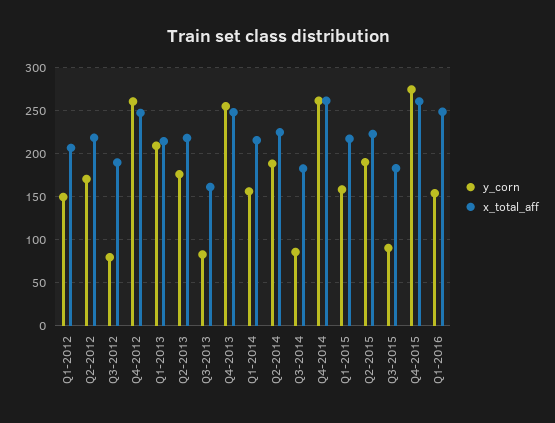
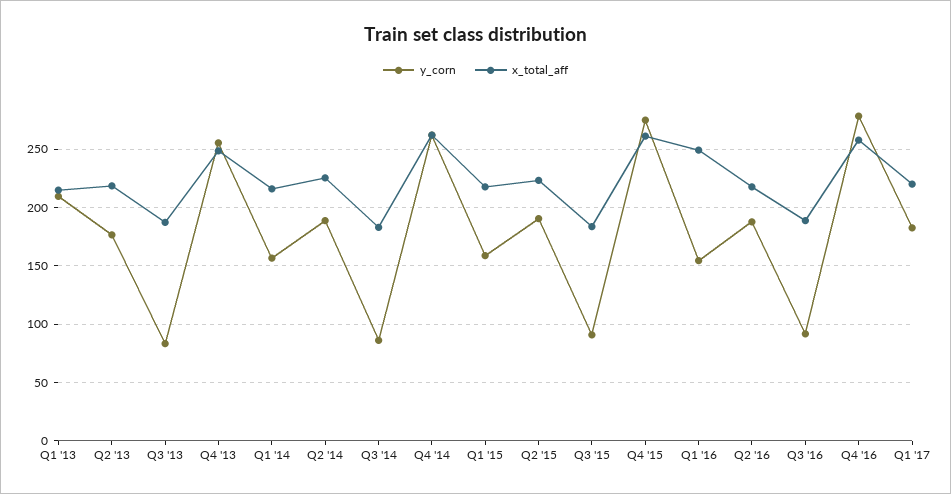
y_corn, Q1-2012: 150 -> none
x_total_aff, Q1-2012: 210 -> none
y_corn, Q2-2012: 170 -> none
x_total_aff, Q2-2012: 220 -> none
y_corn, Q3-2012: 80 -> none
x_total_aff, Q3-2012: 190 -> none
y_corn, Q4-2012: 260 -> none
x_total_aff, Q4-2012: 250 -> none
x_total_aff, Q3-2013: 160 -> 190
y_corn, Q2 '16: none -> 190
x_total_aff, Q2 '16: none -> 220
y_corn, Q3 '16: none -> 90
x_total_aff, Q3 '16: none -> 190
y_corn, Q4 '16: none -> 280
x_total_aff, Q4 '16: none -> 260
y_corn, Q1 '17: none -> 180
x_total_aff, Q1 '17: none -> 220

